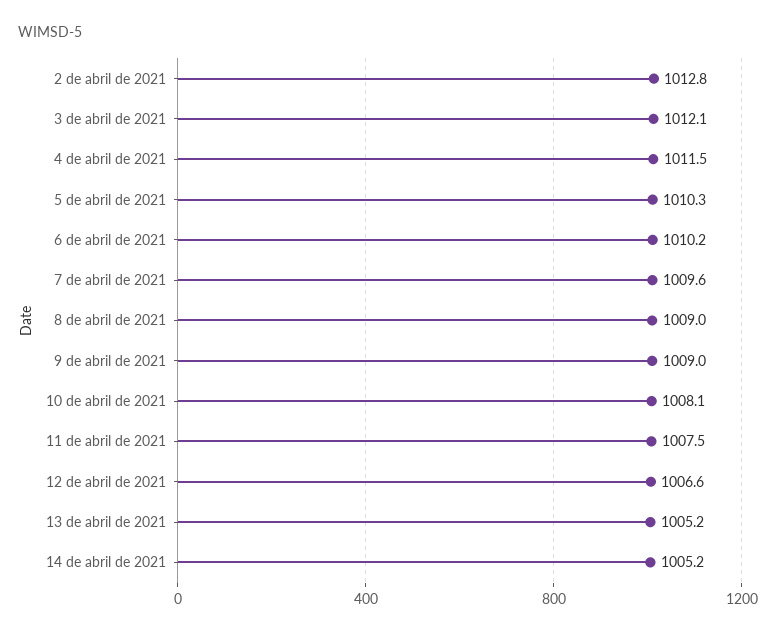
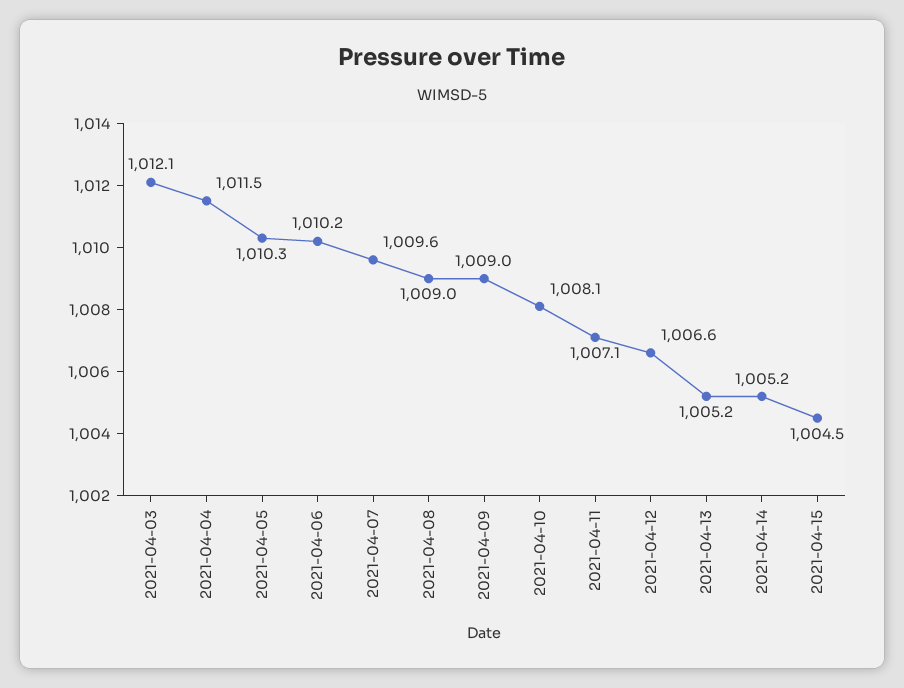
2 de abril de 2021: 1012.8 -> none
11 de abril de 2021: 1007.5 -> 1007.1
2021-04-15: none -> 1004.5

